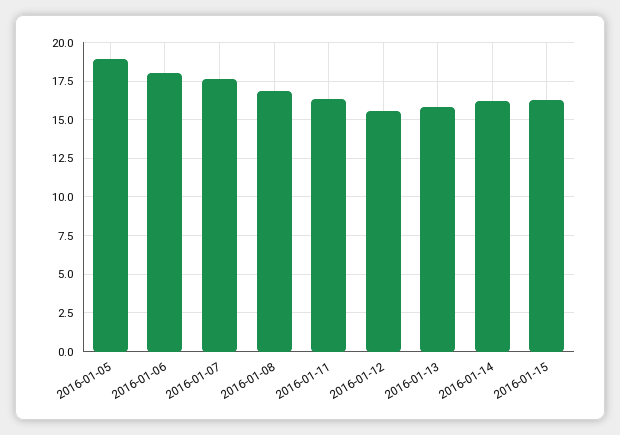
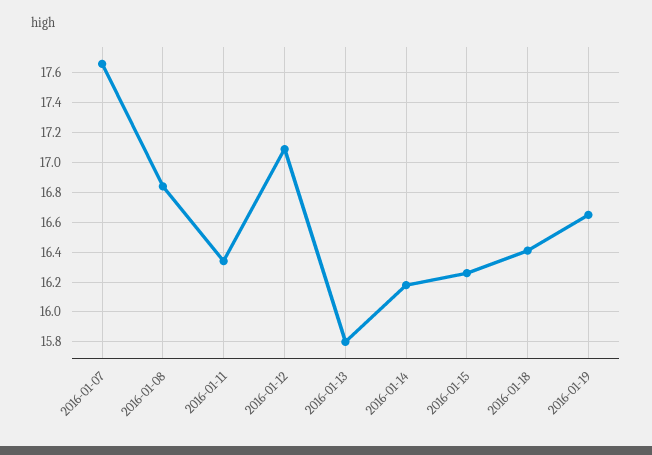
2016-01-05: 19 -> none
2016-01-06: 18 -> none
2016-01-12: 15.5 -> 17.1
2016-01-18: none -> 16.4
2016-01-19: none -> 16.65

